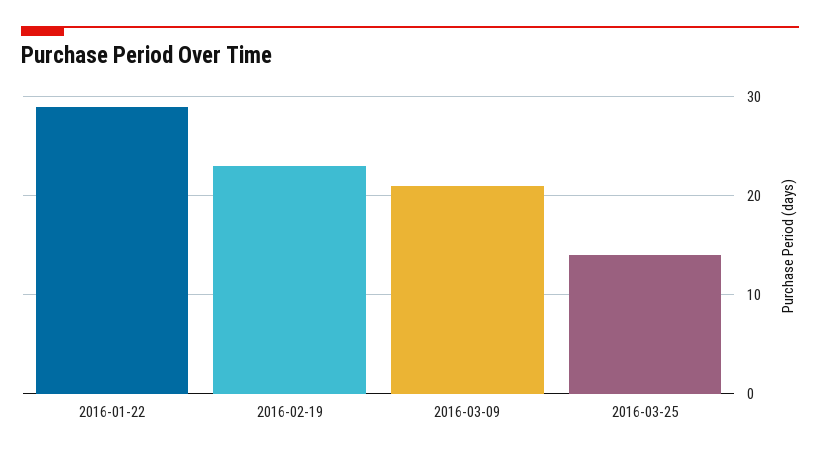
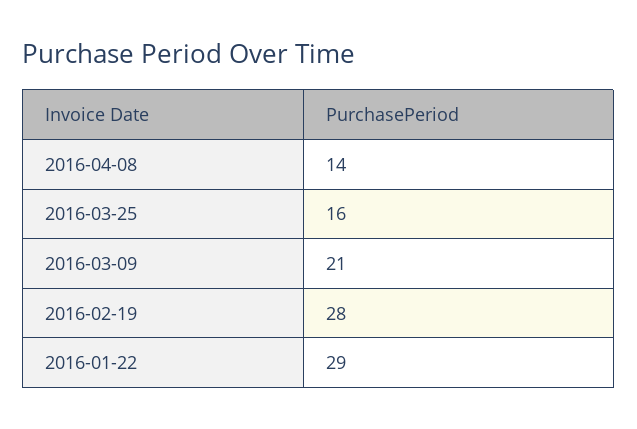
2016-02-19: 23 -> 28
2016-03-25: 14 -> 16
2016-04-08: none -> 14

